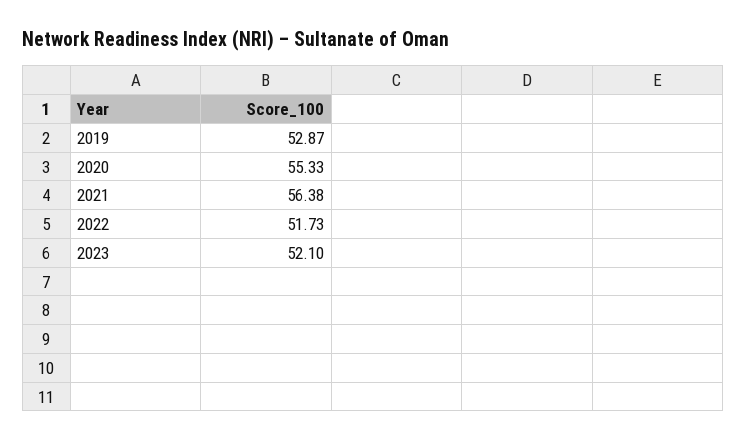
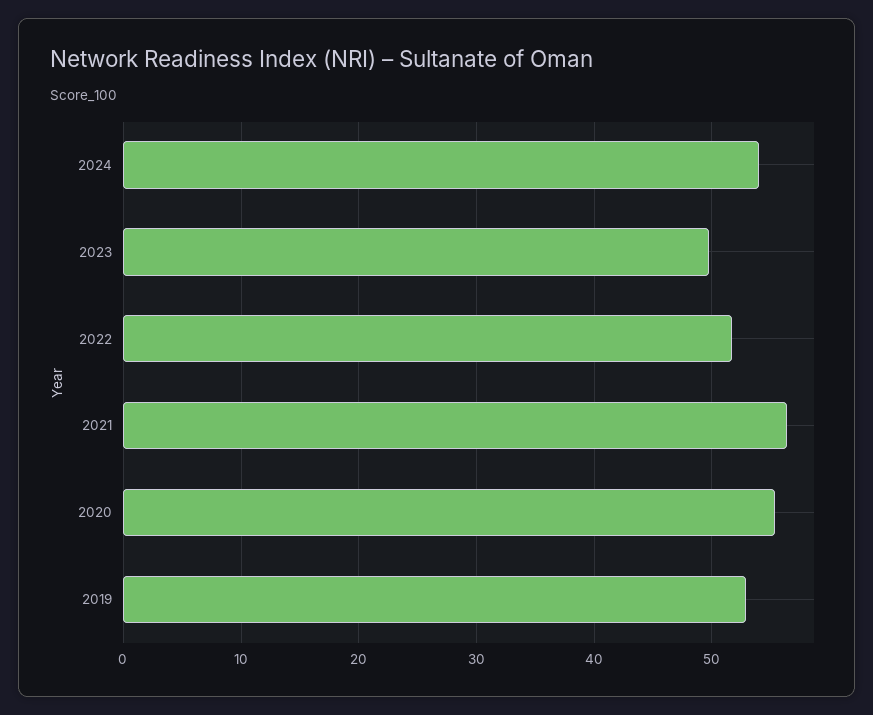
2023: 52.1 -> 50
2024: none -> 54

